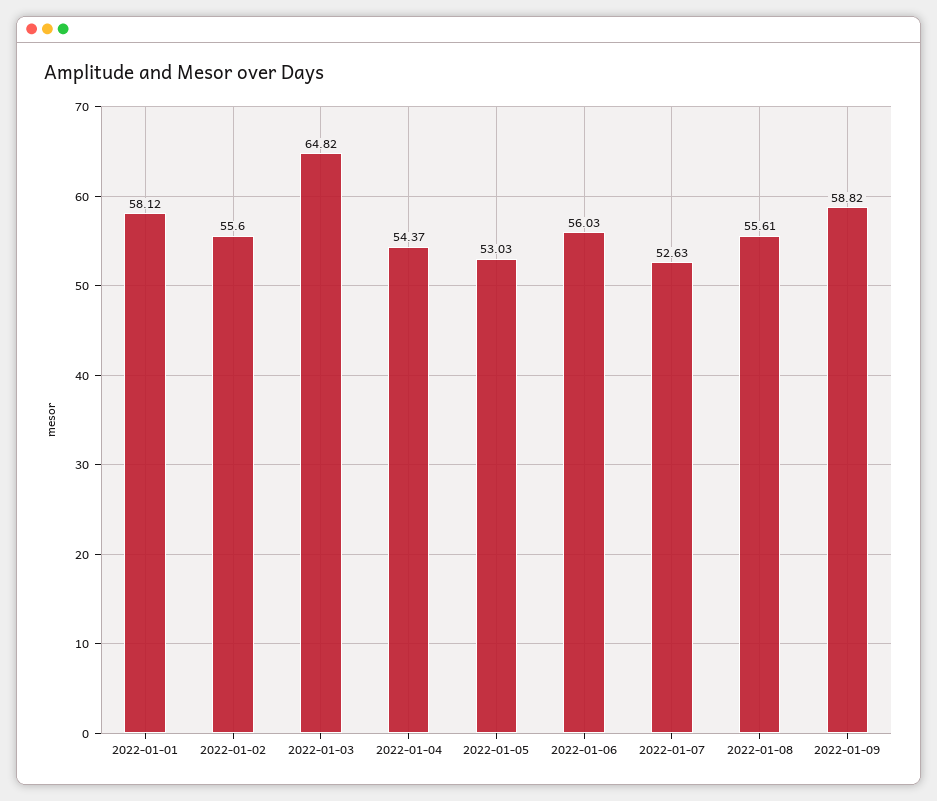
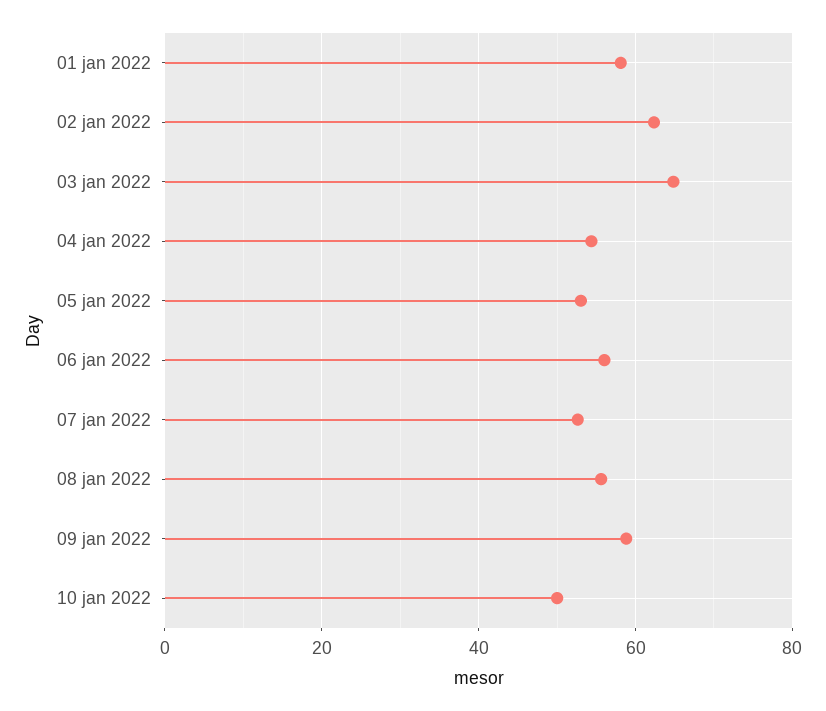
2022-01-02: 55.6 -> 62
10 jan 2022: none -> 50

